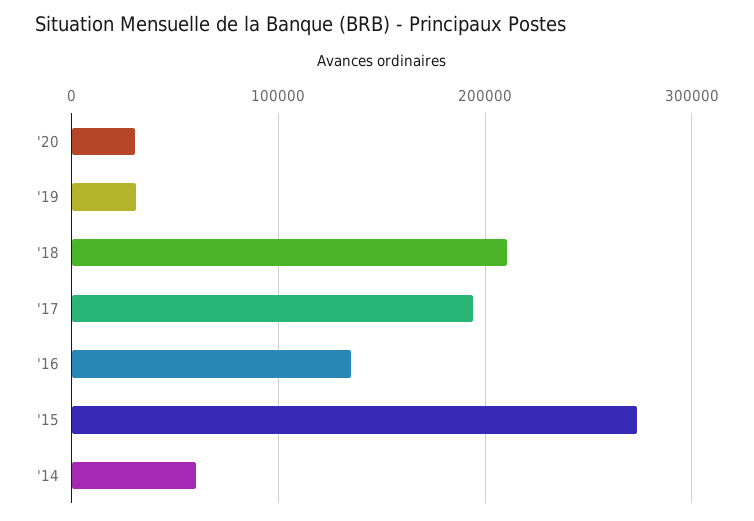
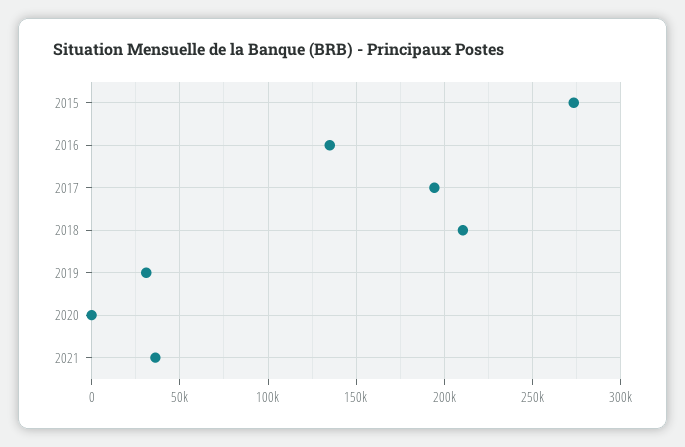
'20: 30000 -> 0
'14: 60000 -> none
2021: none -> 35000

